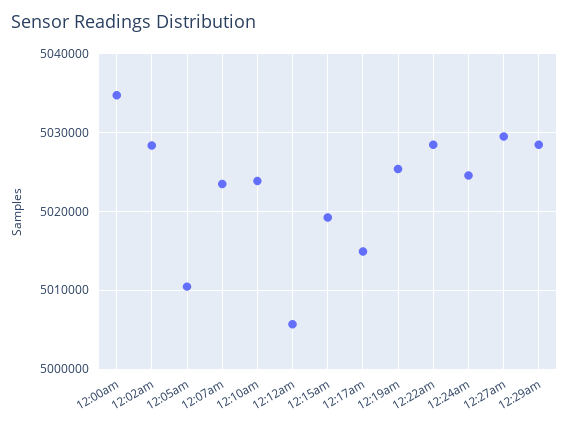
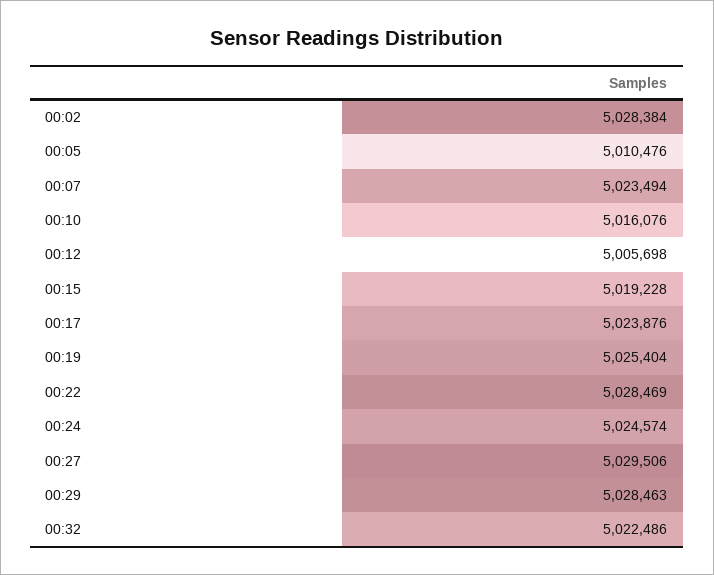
12:00am: 5035000 -> none
12:10am: 5024000 -> 5016076
12:17am: 5015000 -> 5023876
00:32: none -> 5022486

